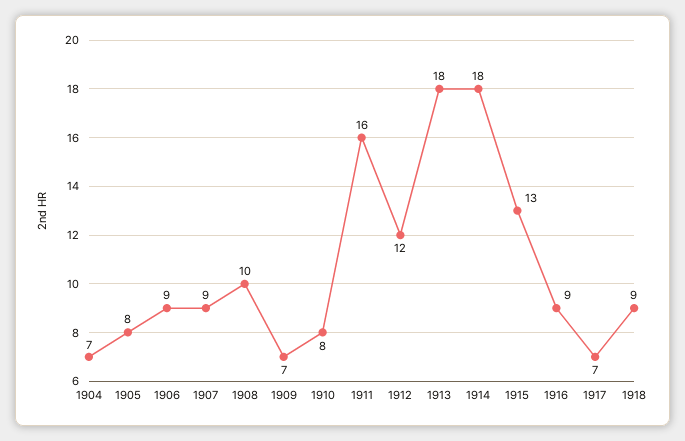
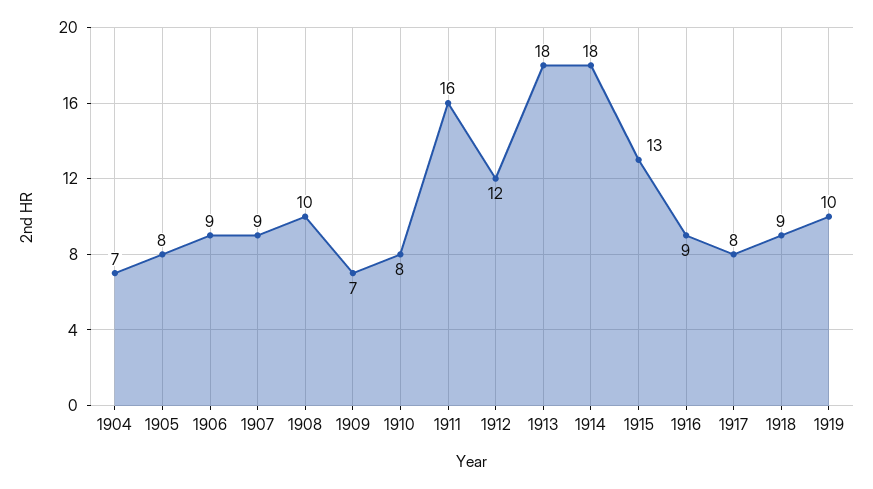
1917: 7 -> 8
1919: none -> 10

